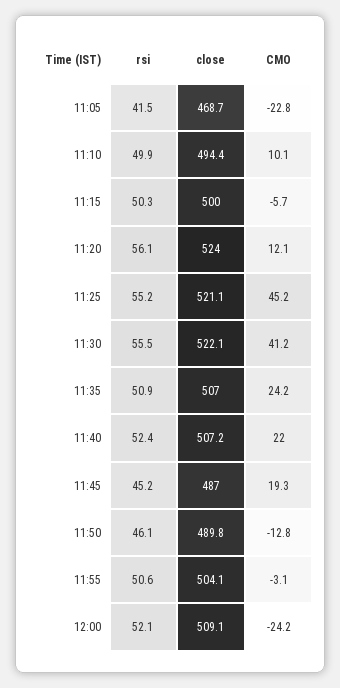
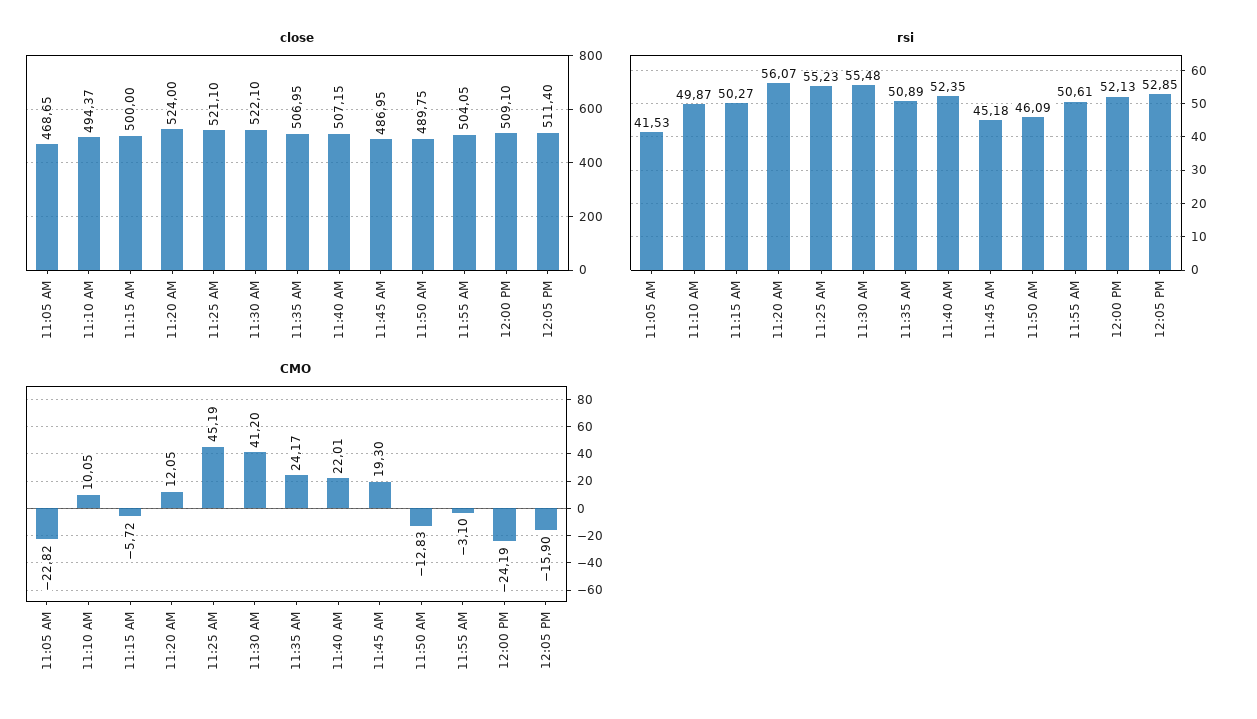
close, 12:05 PM: none -> 511.4
rsi, 12:05 PM: none -> 52.85
CMO, 12:05 PM: none -> -15.9

